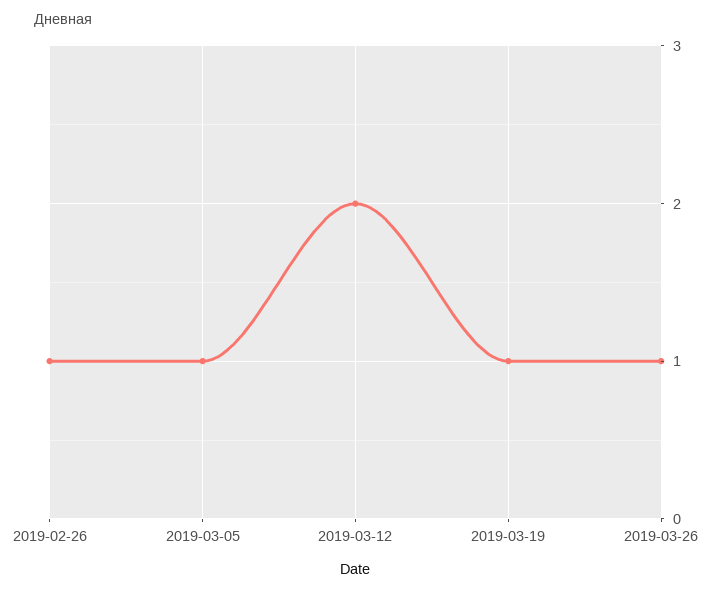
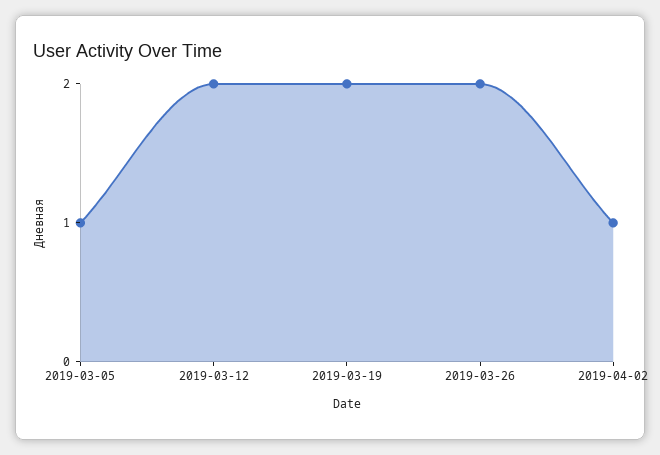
2019-02-26: 1 -> none
2019-03-19: 1 -> 2
2019-03-26: 1 -> 2
2019-04-02: none -> 1

